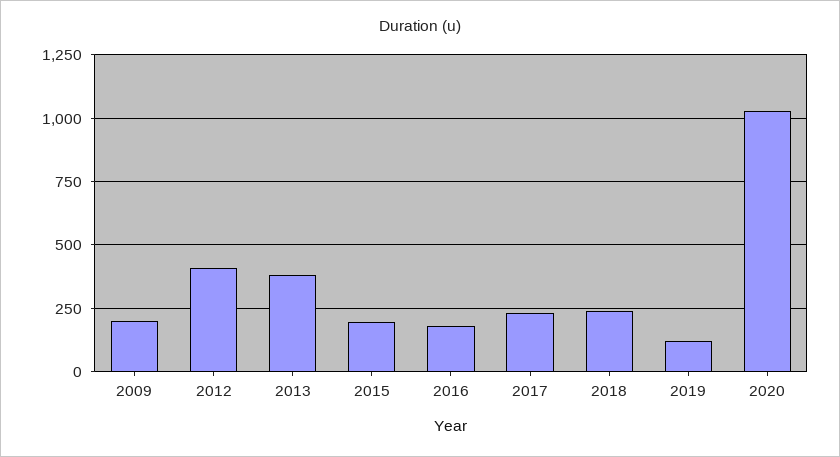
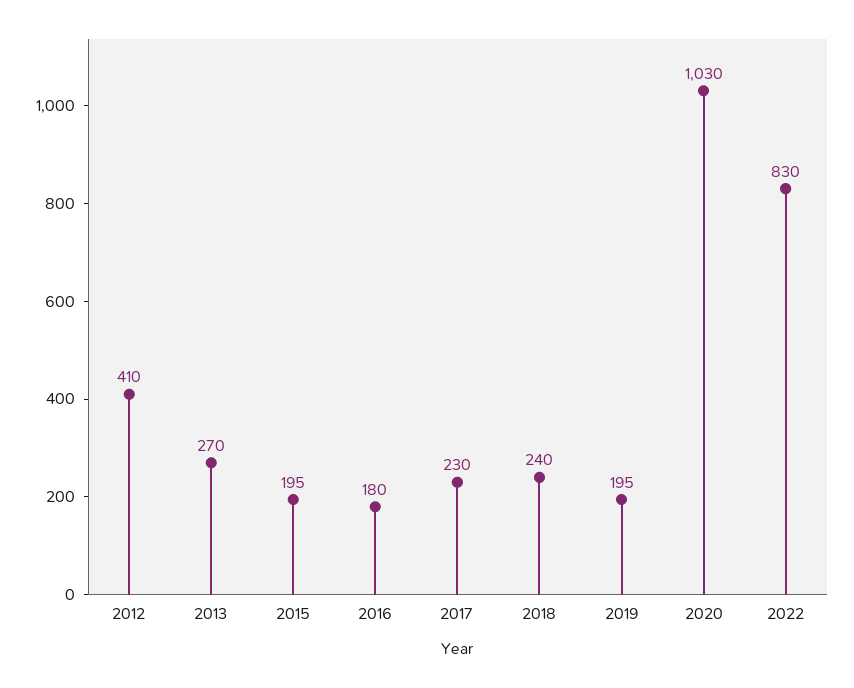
2009: 200 -> none
2013: 375 -> 270
2019: 125 -> 195
2022: none -> 830

